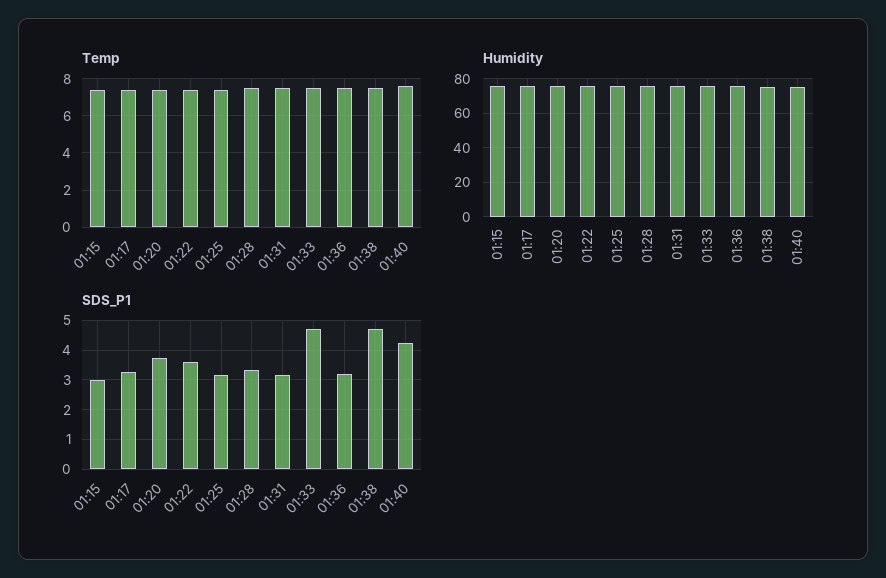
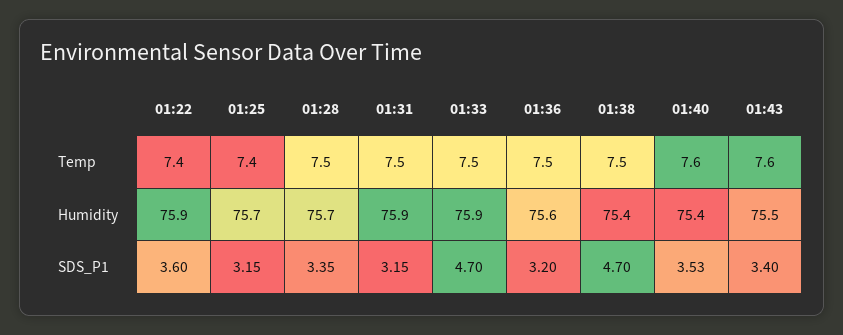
Temp, 01:15: 7.5 -> none
Temp, 01:17: 7.5 -> none
Temp, 01:20: 7.5 -> none
Humidity, 01:15: 75 -> none
Humidity, 01:17: 75 -> none
Humidity, 01:20: 75 -> none
SDS_P1, 01:15: 3 -> none
SDS_P1, 01:17: 3.25 -> none
SDS_P1, 01:20: 3.75 -> none
SDS_P1, 01:40: 4.25 -> 3.53
Temp, 01:43: none -> 7.6
Humidity, 01:43: none -> 75.5
SDS_P1, 01:43: none -> 3.4

